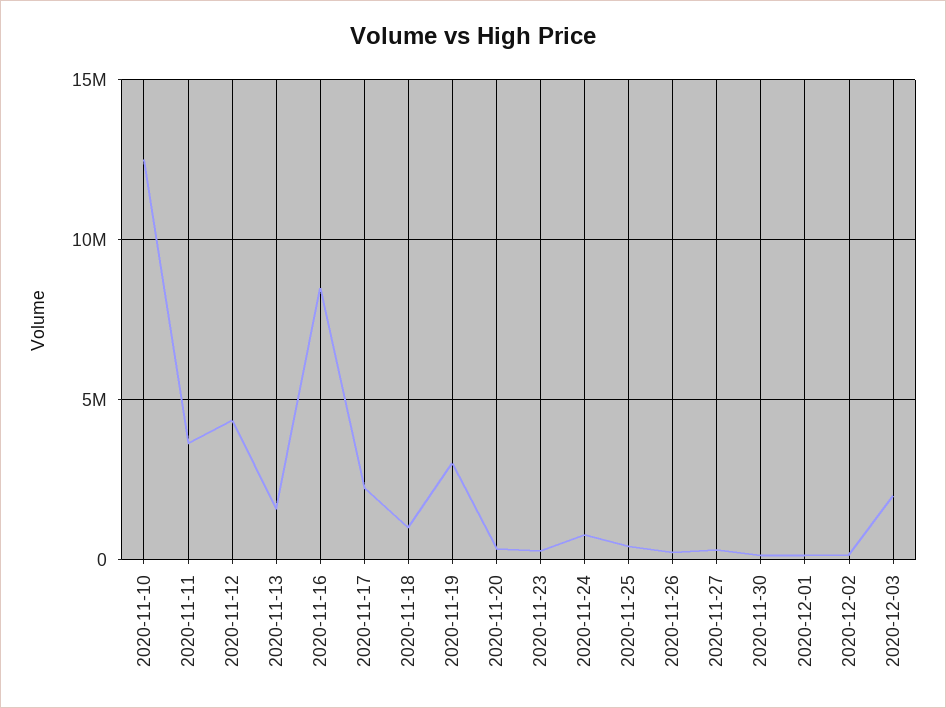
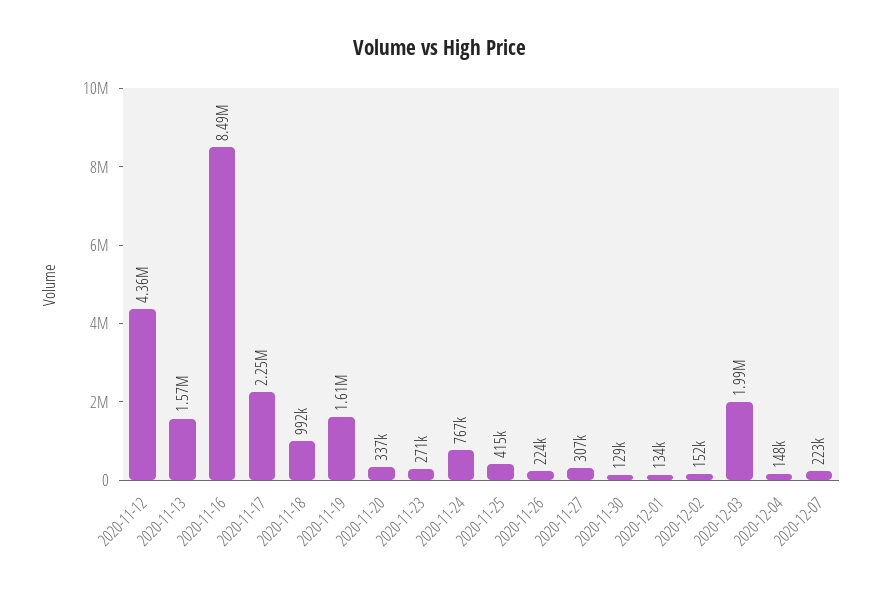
2020-11-10: 12500000 -> none
2020-11-11: 3500000 -> none
2020-11-19: 3000000 -> 1610000
2020-12-04: none -> 148000
2020-12-07: none -> 223000

